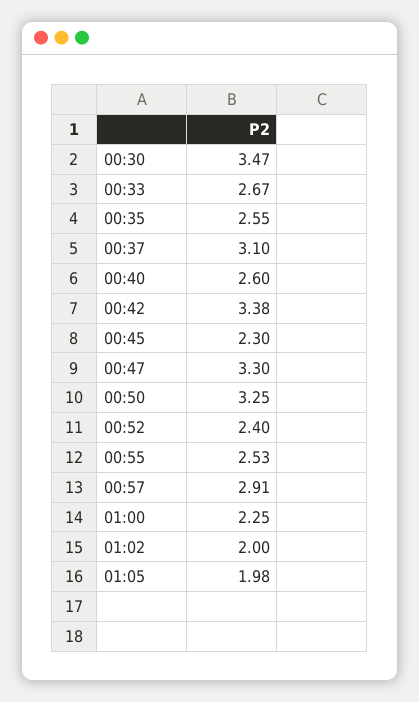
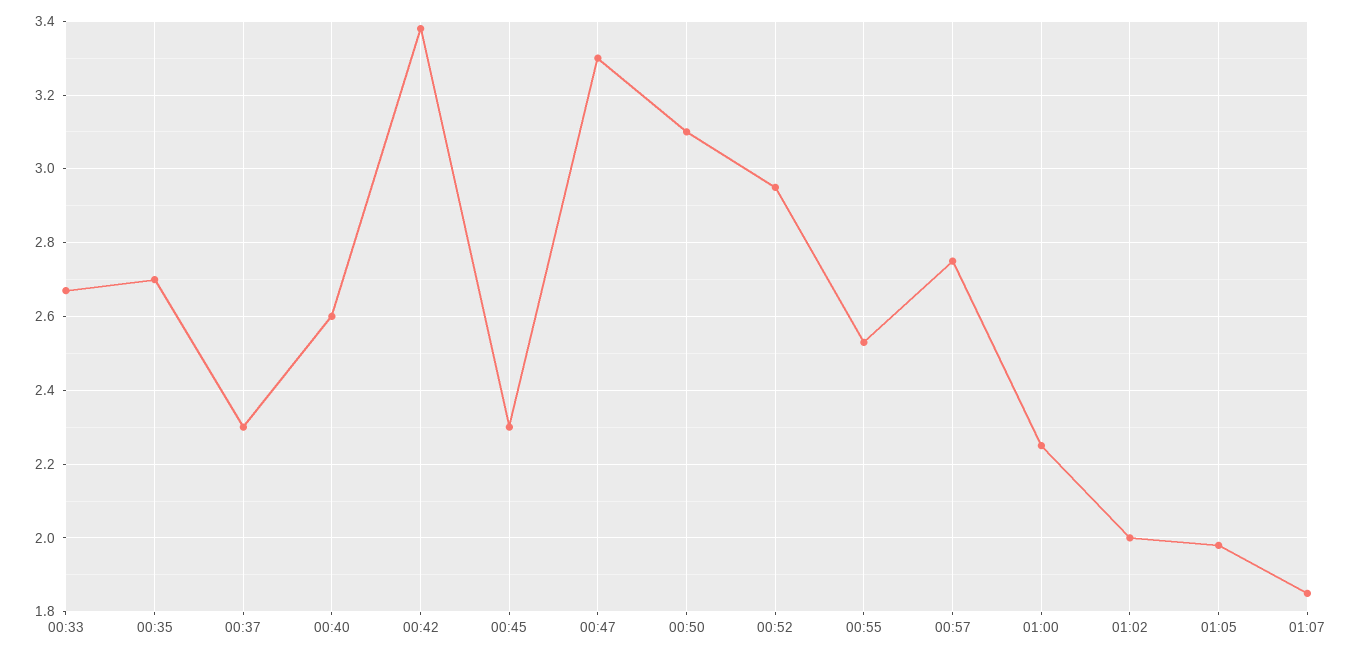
00:30: 3.47 -> none
00:35: 2.55 -> 2.7
00:37: 3.1 -> 2.3
00:50: 3.25 -> 3.1
00:52: 2.4 -> 2.95
00:57: 2.91 -> 2.75
01:07: none -> 1.85

